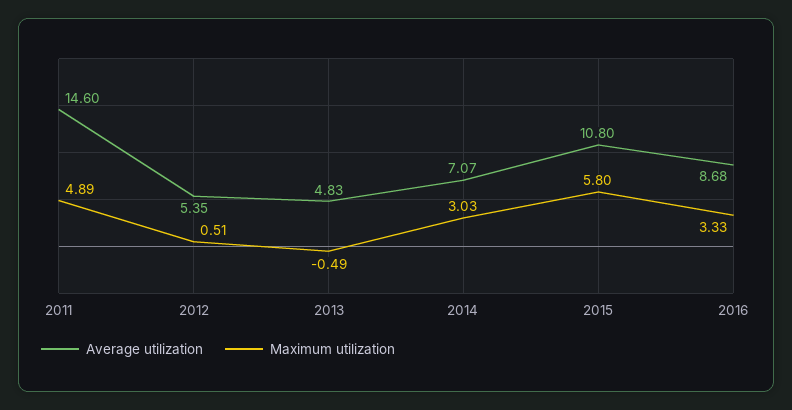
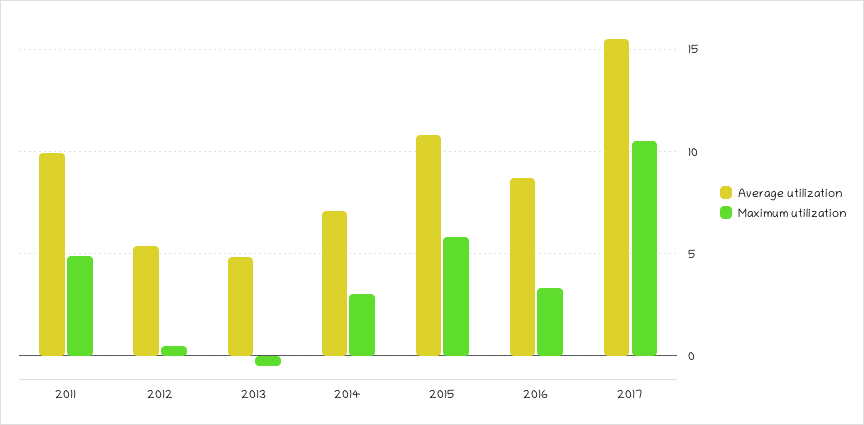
Average utilization, 2011: 14.6 -> 10
Average utilization, 2017: none -> 15.5
Maximum utilization, 2017: none -> 10.5

